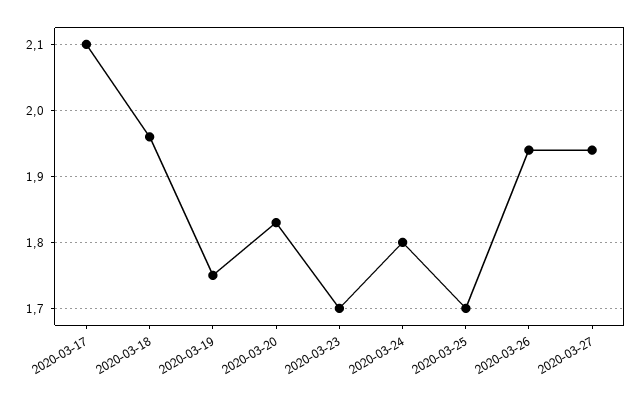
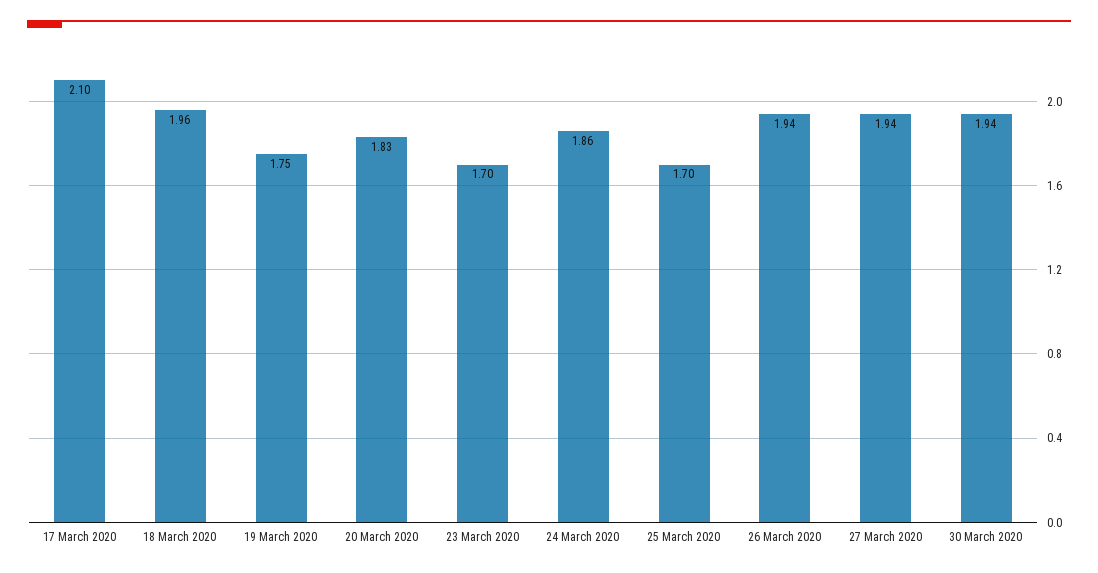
2020-03-24: 1.8 -> 1.86
30 March 2020: none -> 1.94

